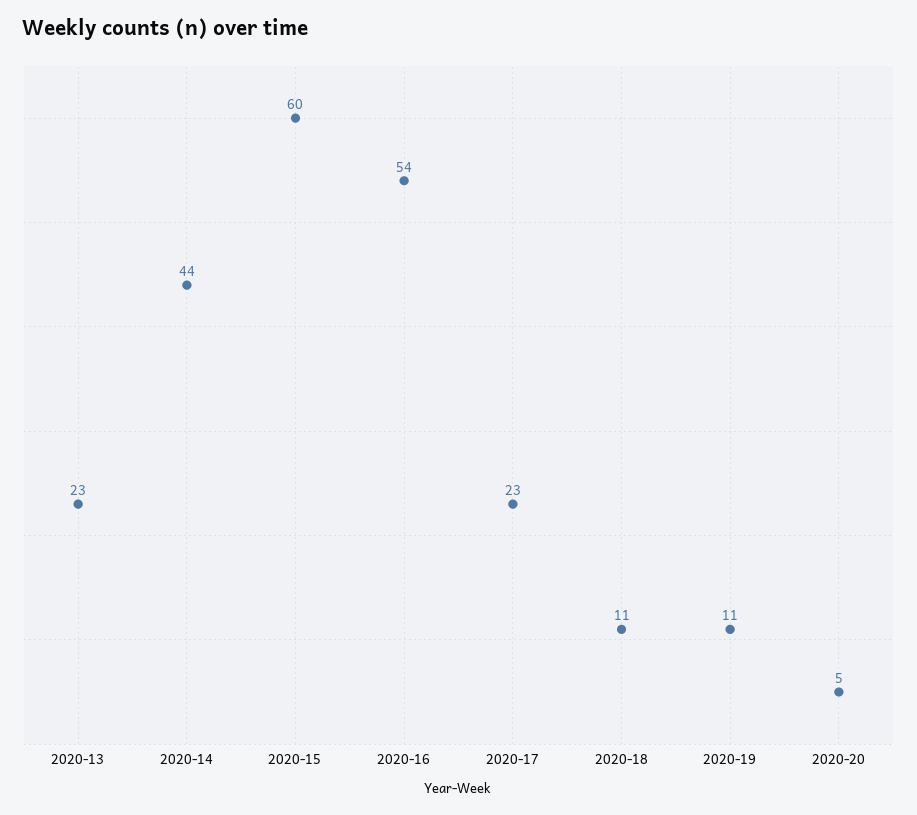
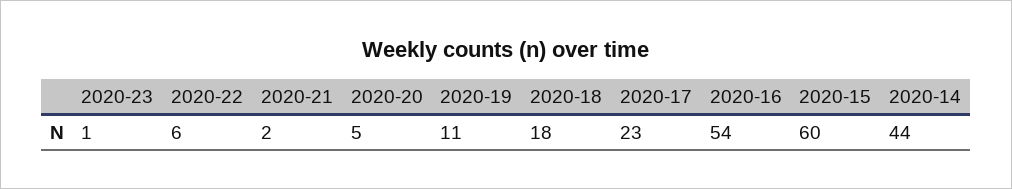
2020-13: 23 -> none
2020-18: 11 -> 18
2020-23: none -> 1
2020-22: none -> 6
2020-21: none -> 2

